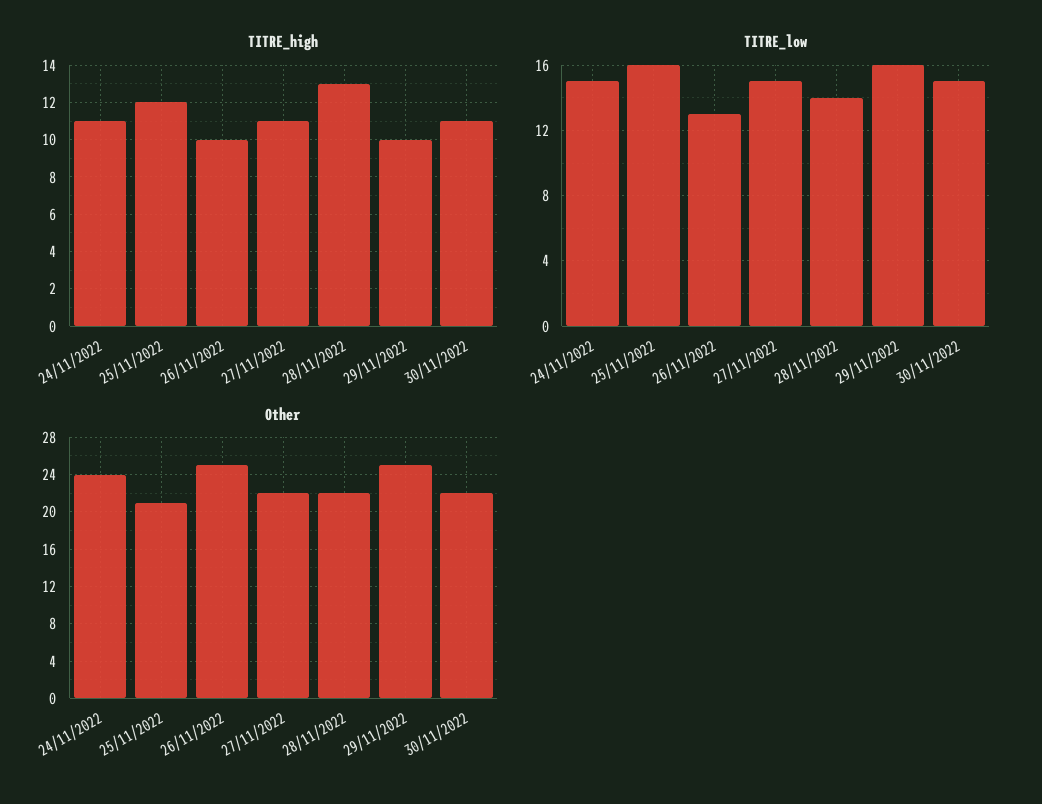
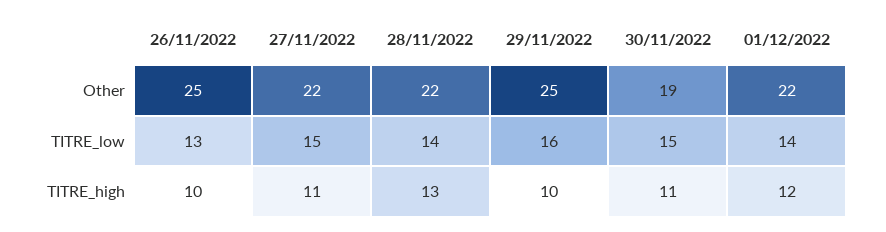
TITRE_high, 24/11/2022: 11 -> none
TITRE_high, 25/11/2022: 12 -> none
TITRE_low, 24/11/2022: 15 -> none
TITRE_low, 25/11/2022: 16 -> none
Other, 24/11/2022: 24 -> none
Other, 25/11/2022: 21 -> none
Other, 30/11/2022: 22 -> 19
Other, 01/12/2022: none -> 22
TITRE_low, 01/12/2022: none -> 14
TITRE_high, 01/12/2022: none -> 12

